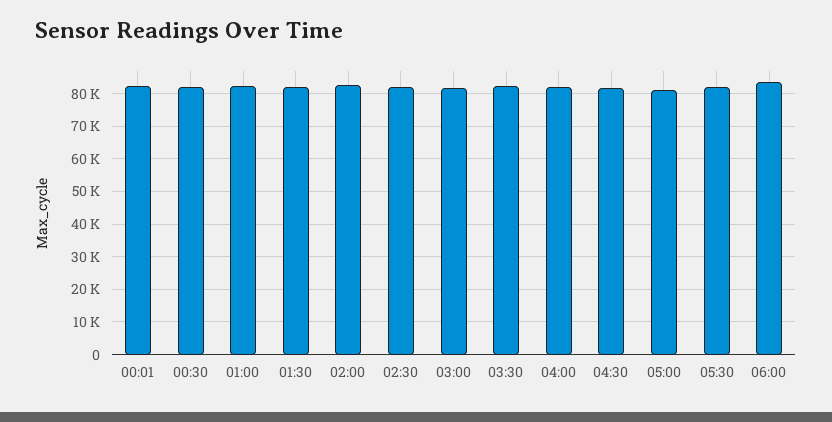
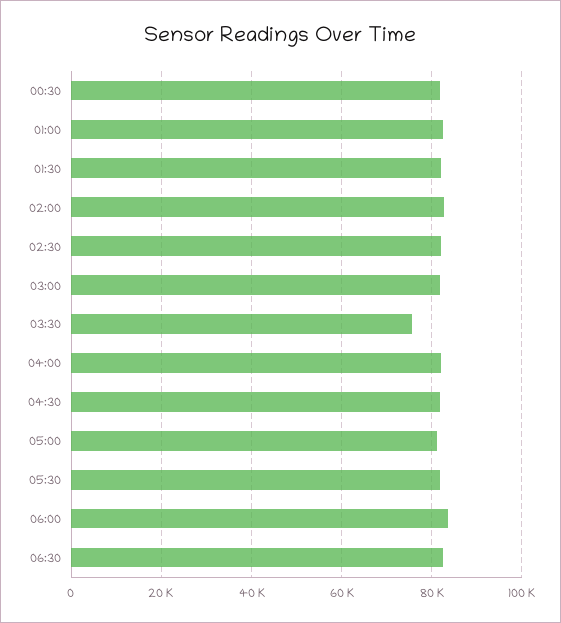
00:01: 82000 -> none
03:30: 82000 -> 76000
06:30: none -> 82000

